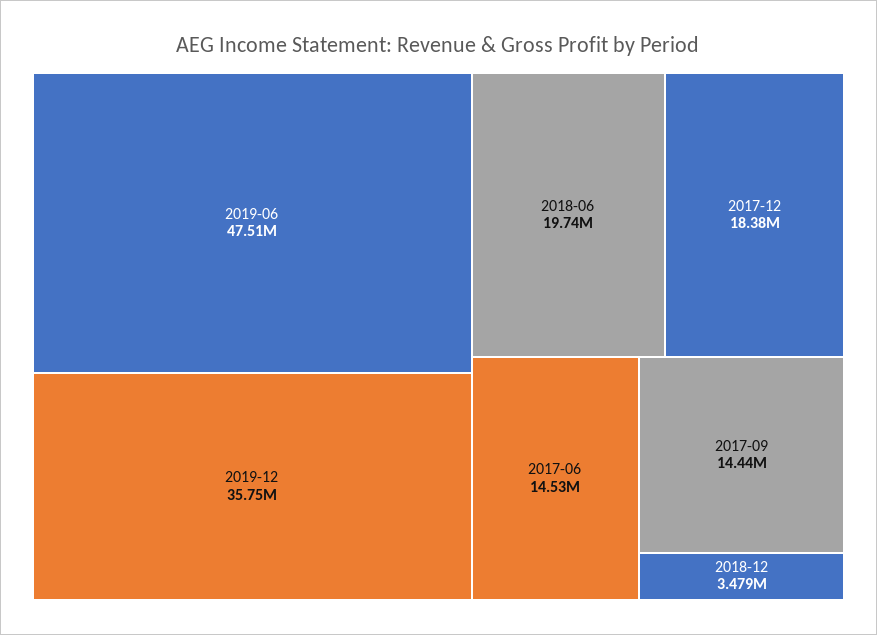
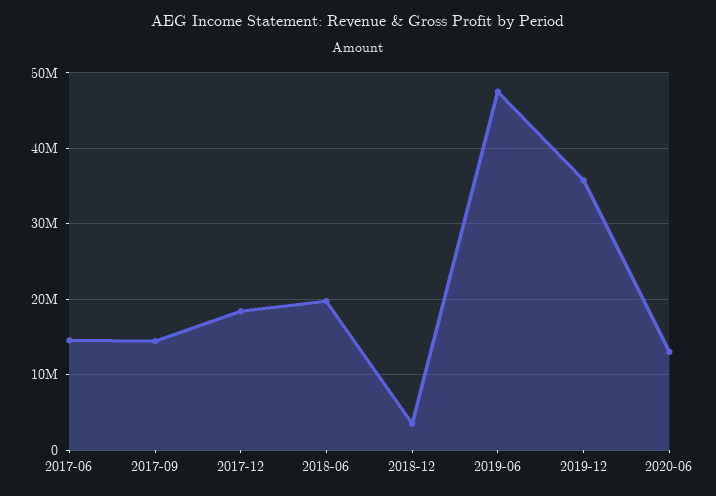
2020-06: none -> 13000000

